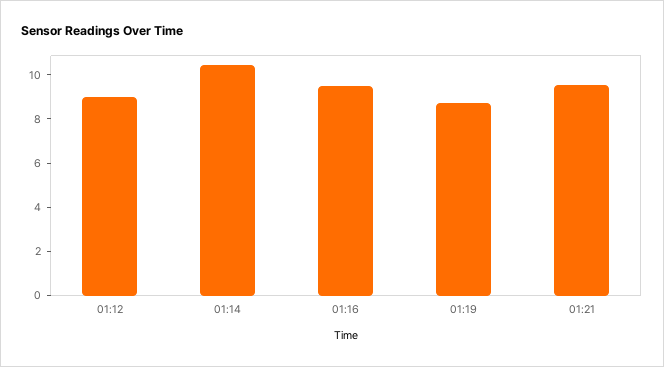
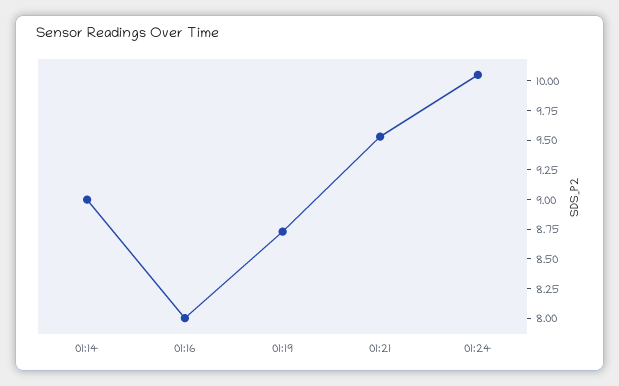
01:12: 9 -> none
01:14: 10.5 -> 9
01:16: 9.5 -> 8
01:24: none -> 10

